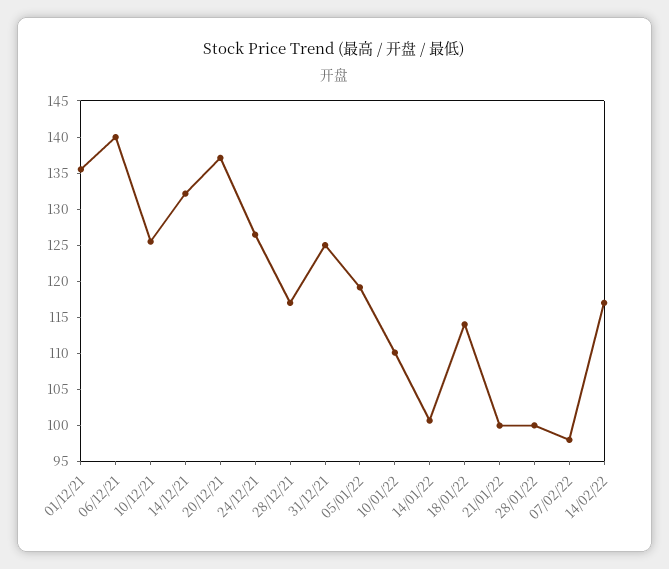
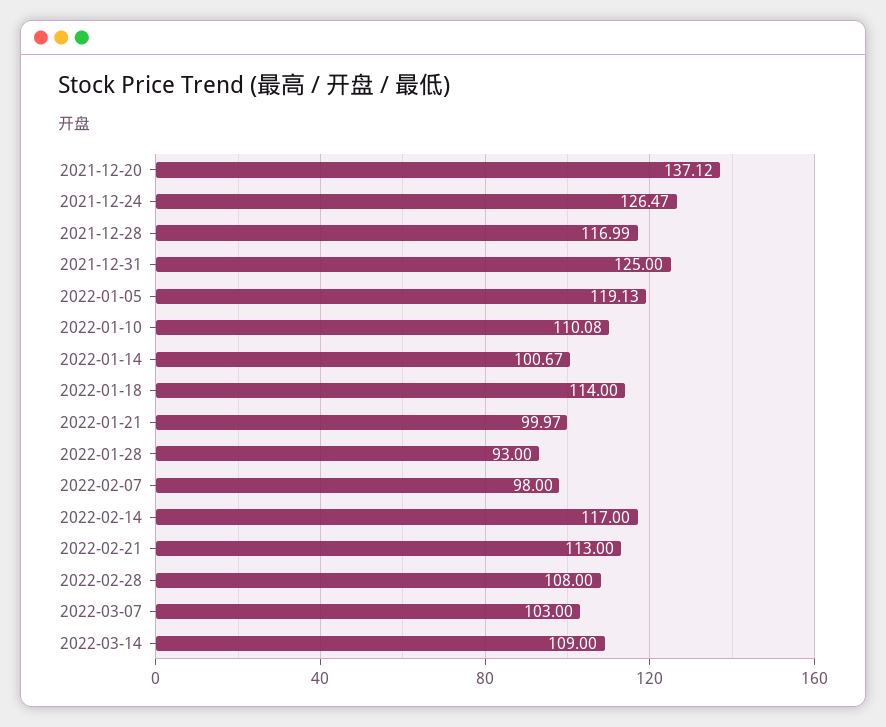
01/12/21: 135 -> none
06/12/21: 140 -> none
10/12/21: 125 -> none
14/12/21: 132.5 -> none
28/01/22: 100 -> 93
2022-02-21: none -> 113
2022-02-28: none -> 108
2022-03-07: none -> 103
2022-03-14: none -> 109

